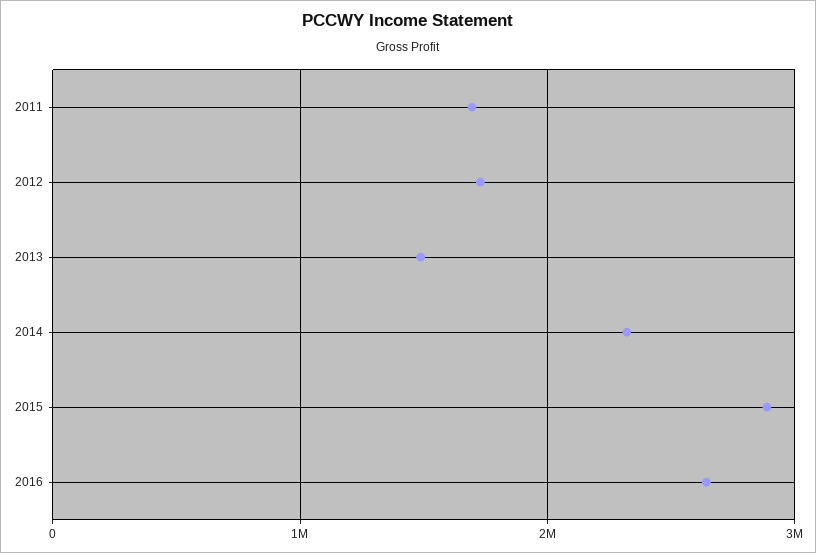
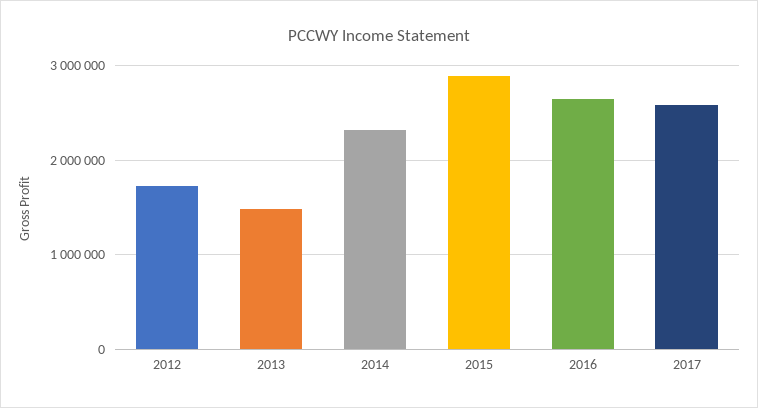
2011: 1700000 -> none
2017: none -> 2600000

